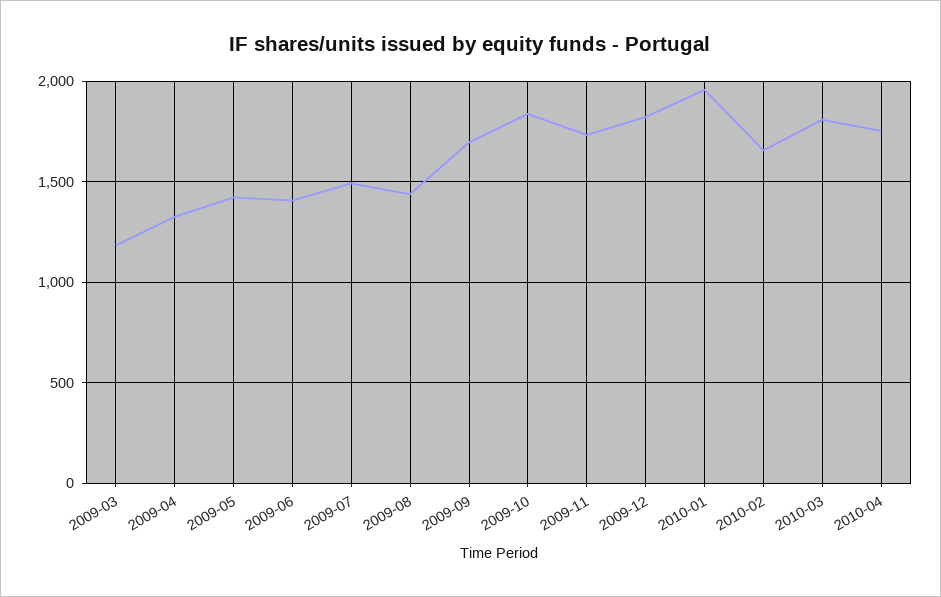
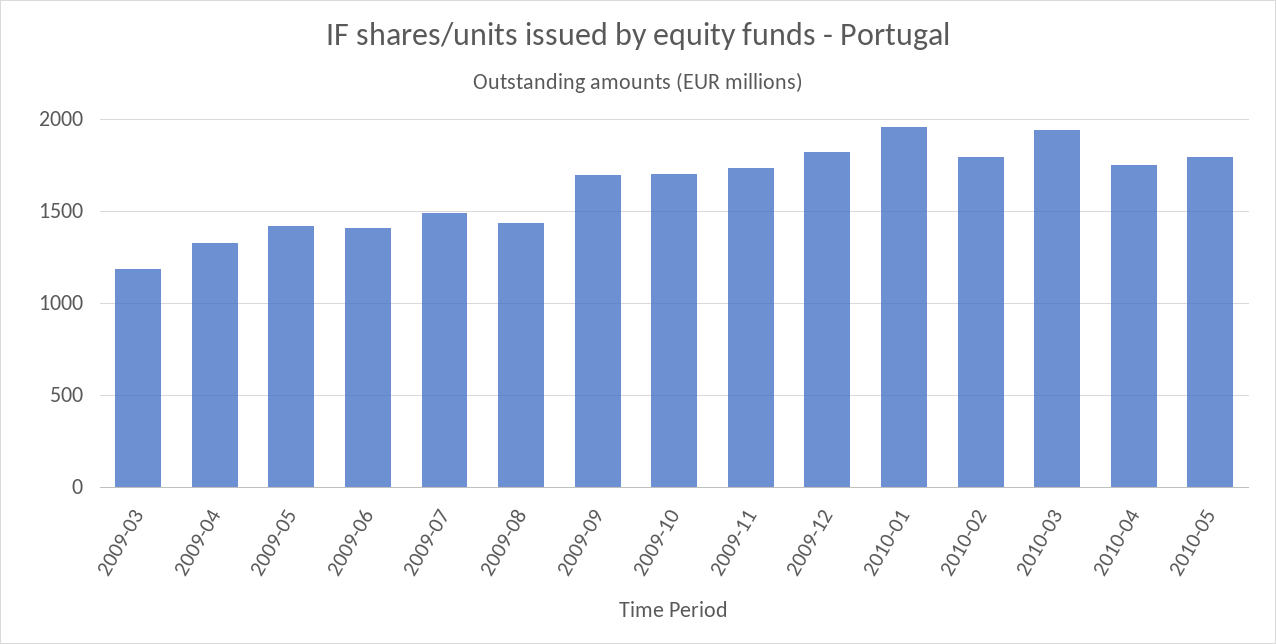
2009-10: 1850 -> 1700
2010-02: 1650 -> 1800
2010-03: 1800 -> 1950
2010-05: none -> 1800

